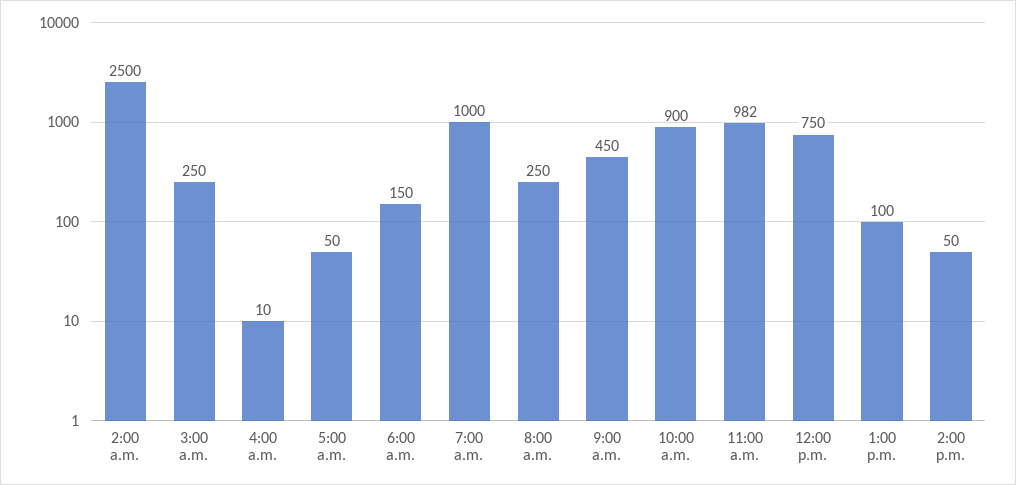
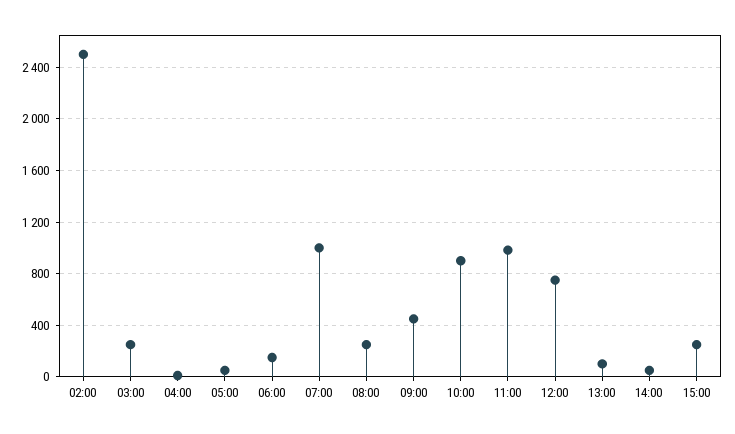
15:00: none -> 250

